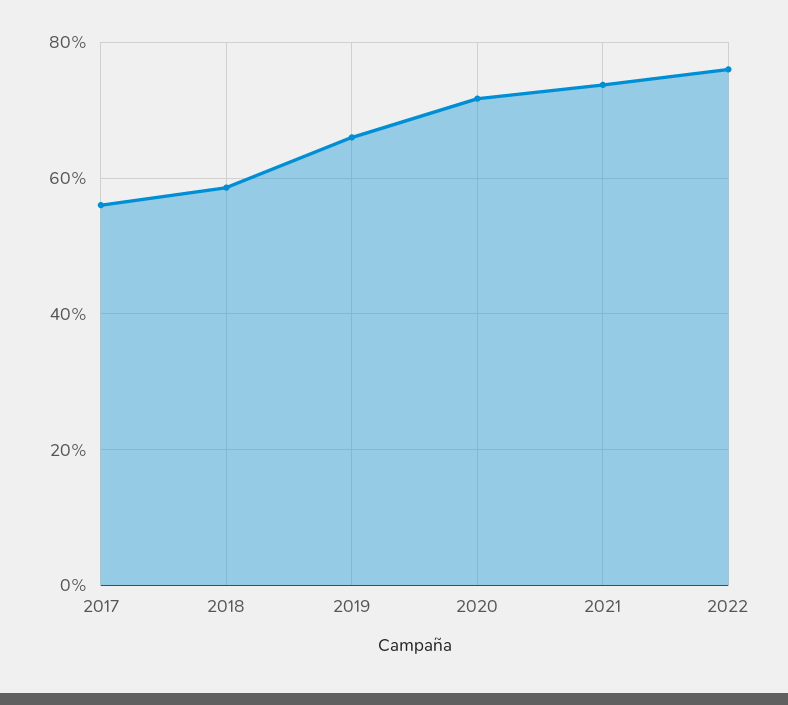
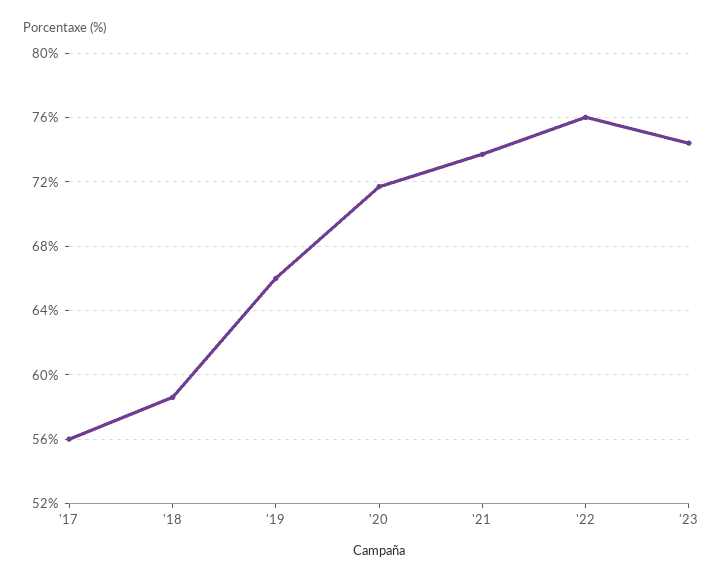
'23: none -> 74.5

